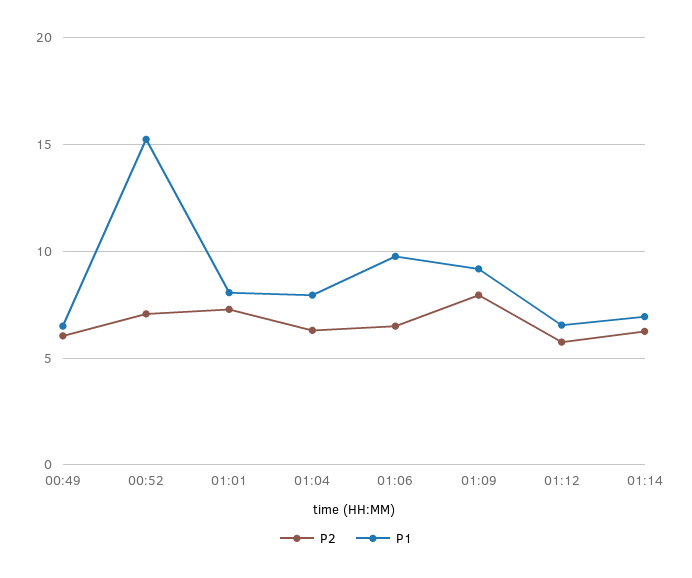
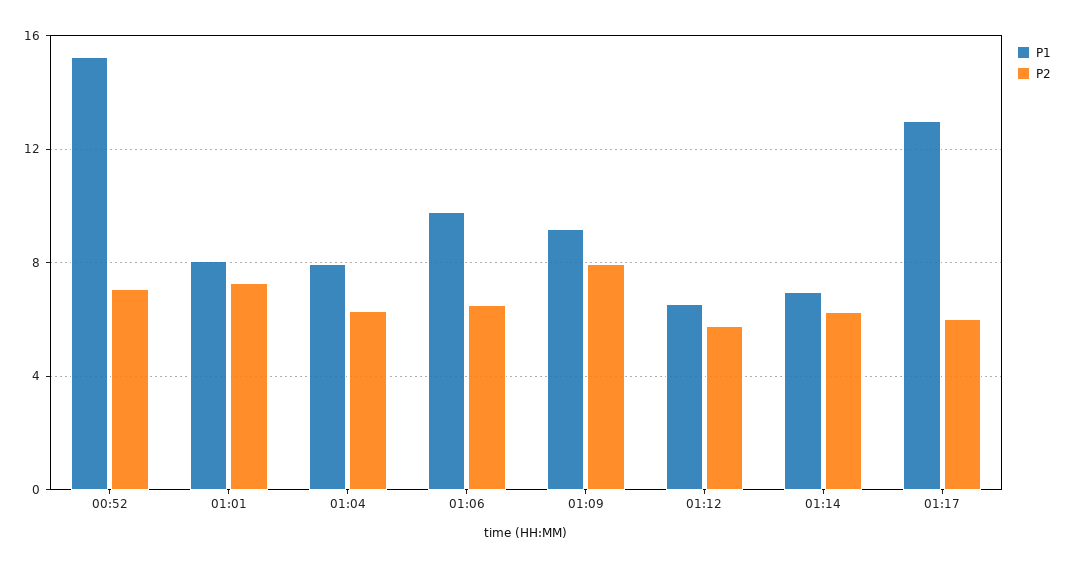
P2, 00:49: 6 -> none
P1, 00:49: 6.5 -> none
P1, 01:17: none -> 13
P2, 01:17: none -> 6

